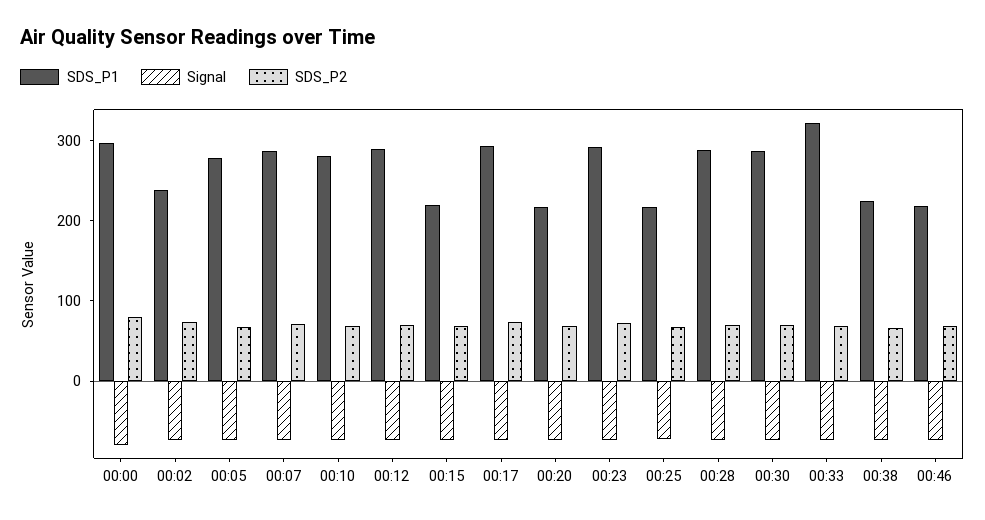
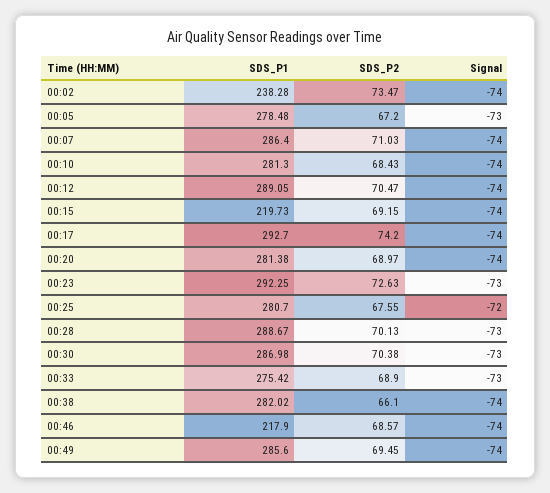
SDS_P1, 00:00: 300 -> none
Signal, 00:00: -80 -> none
SDS_P2, 00:00: 80 -> none
SDS_P1, 00:20: 220 -> 281.38
SDS_P1, 00:25: 220 -> 280.7
SDS_P1, 00:33: 320 -> 275.42
SDS_P1, 00:38: 220 -> 282.02
SDS_P1, 00:49: none -> 285.6
SDS_P2, 00:49: none -> 69.45
Signal, 00:49: none -> -74

